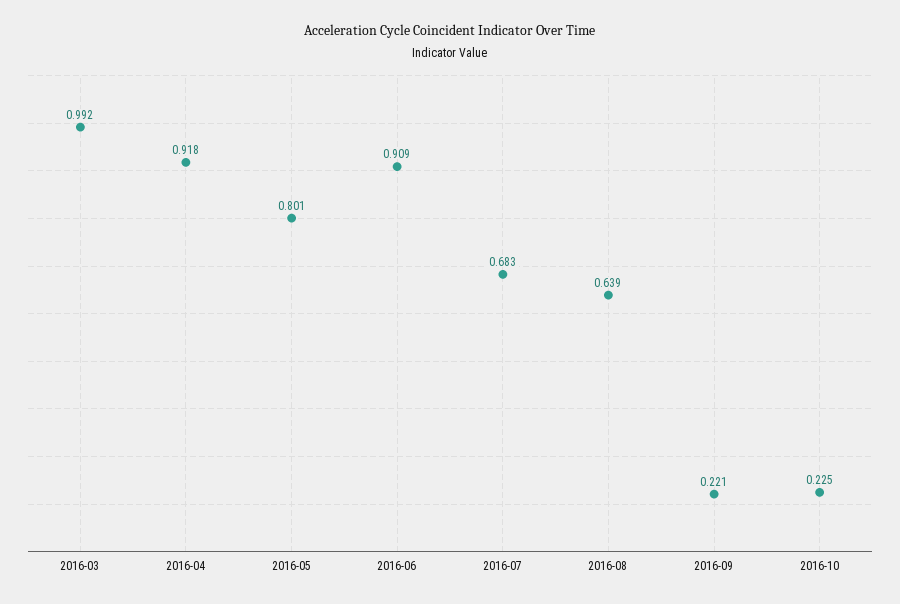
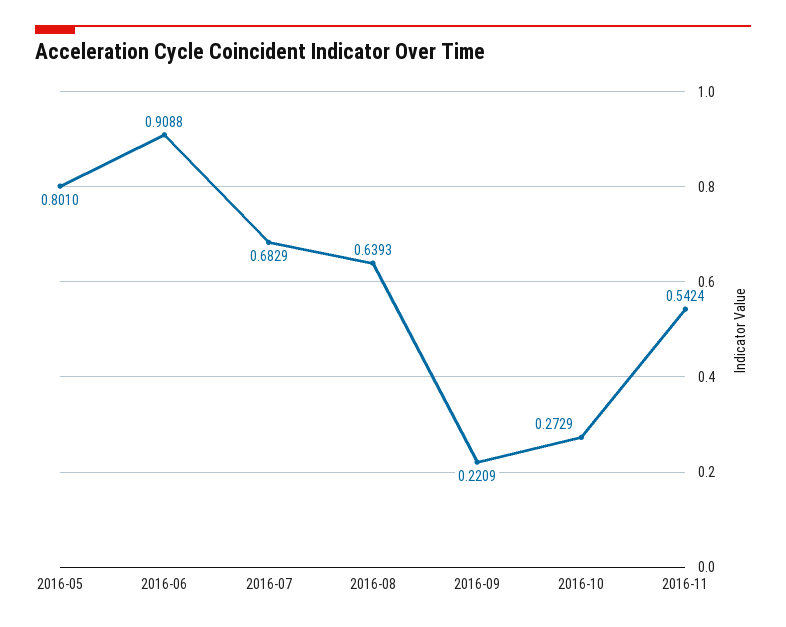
2016-03: 0.992 -> none
2016-04: 0.918 -> none
2016-10: 0.225 -> 0.2729
2016-11: none -> 0.5424

